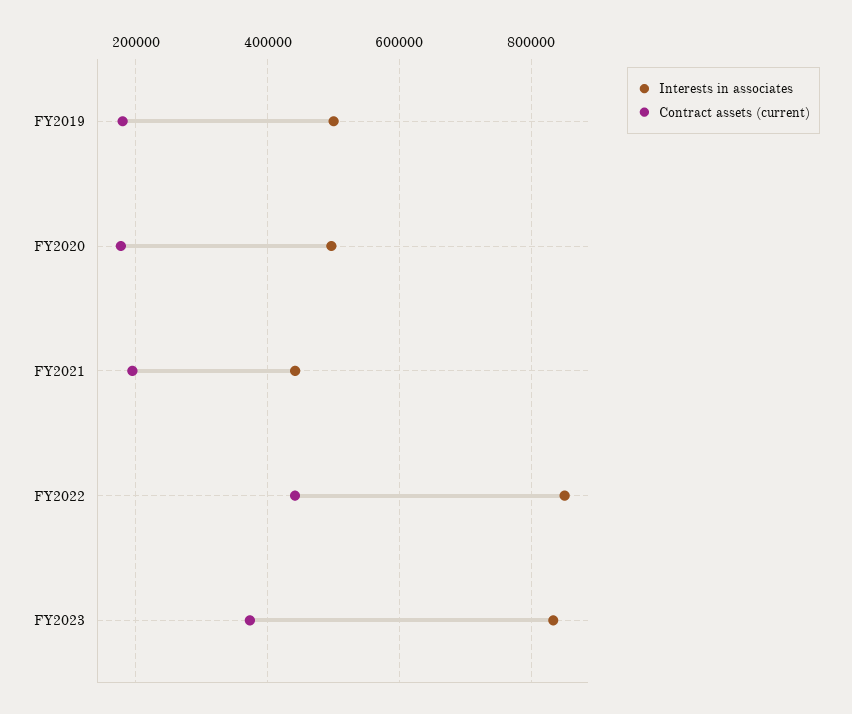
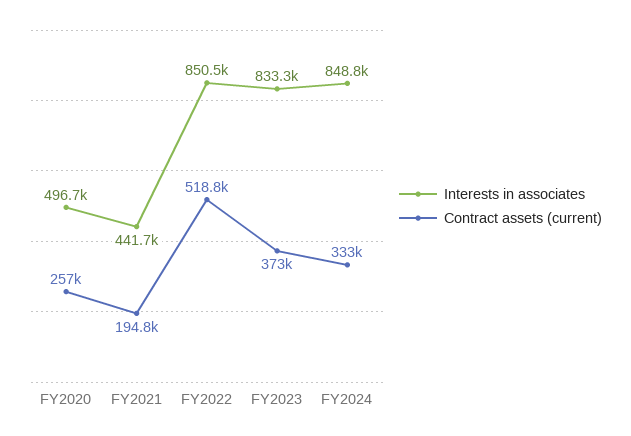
Interests in associates, FY2019: 500000 -> none
Contract assets (current), FY2019: 180000 -> none
Contract assets (current), FY2020: 180000 -> 257000
Contract assets (current), FY2022: 440000 -> 518800
Interests in associates, FY2024: none -> 848800
Contract assets (current), FY2024: none -> 333000

